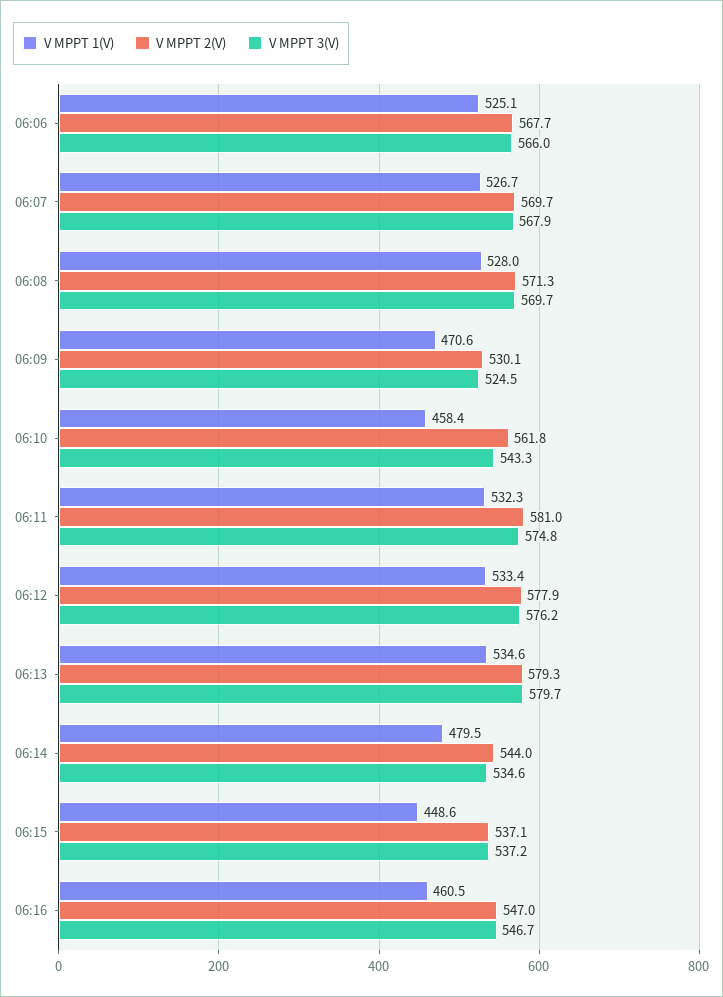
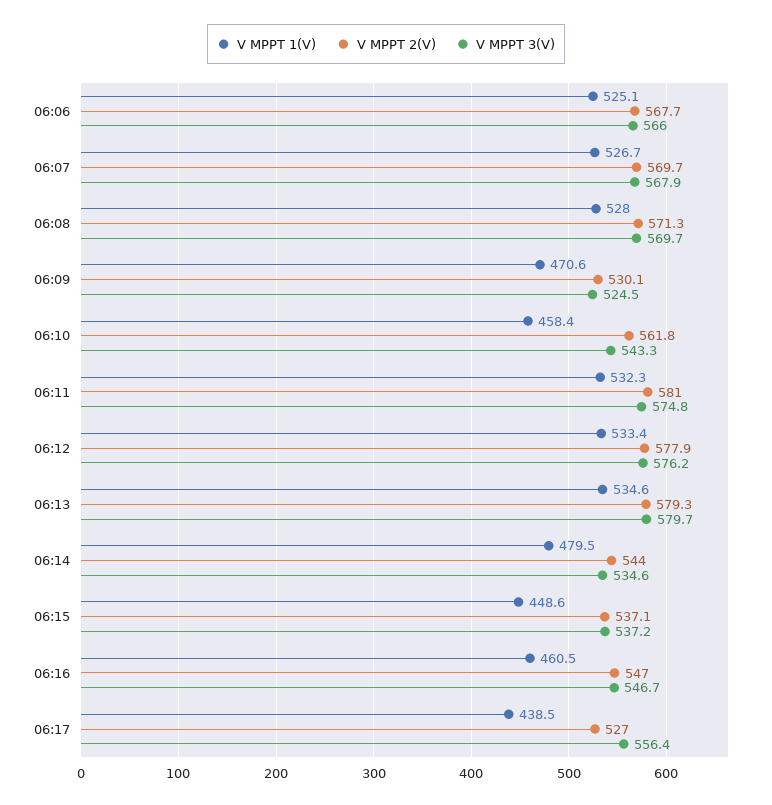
V MPPT 1(V), 06:17: none -> 438.5
V MPPT 2(V), 06:17: none -> 527
V MPPT 3(V), 06:17: none -> 556.4

